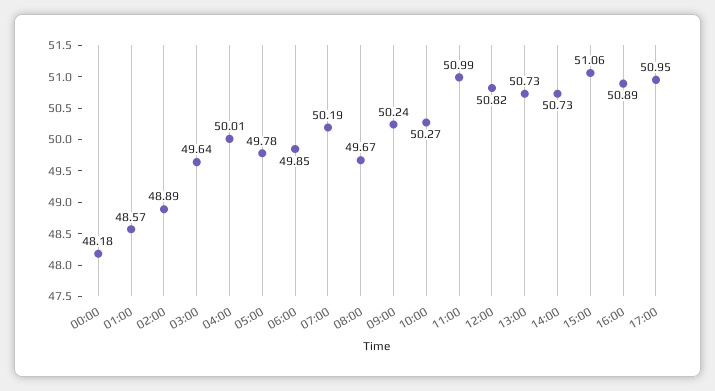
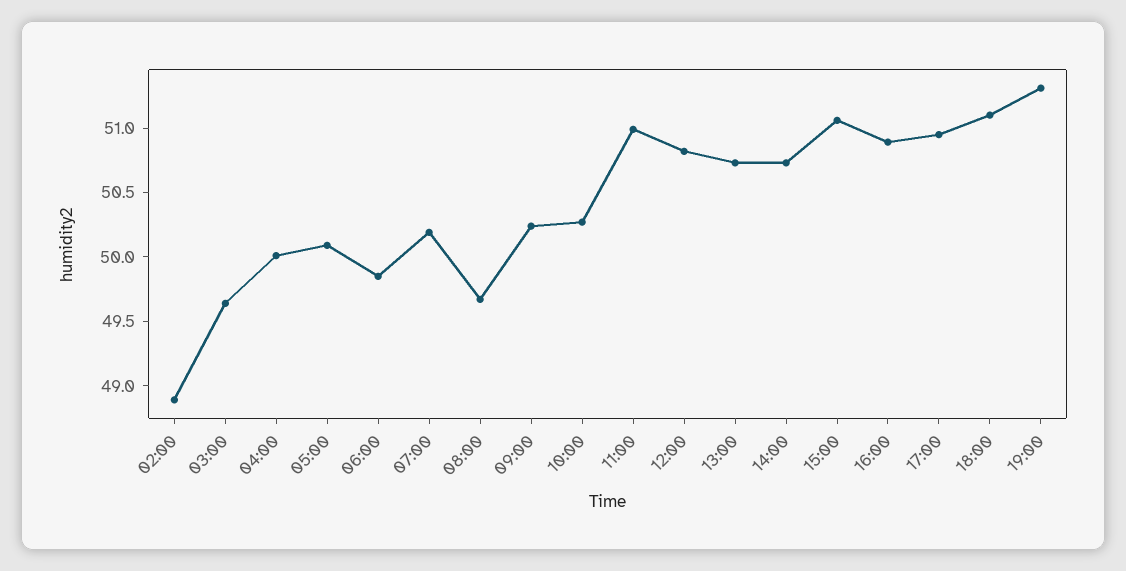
00:00: 48.18 -> none
01:00: 48.57 -> none
05:00: 49.78 -> 50.1
18:00: none -> 51.1
19:00: none -> 51.3

